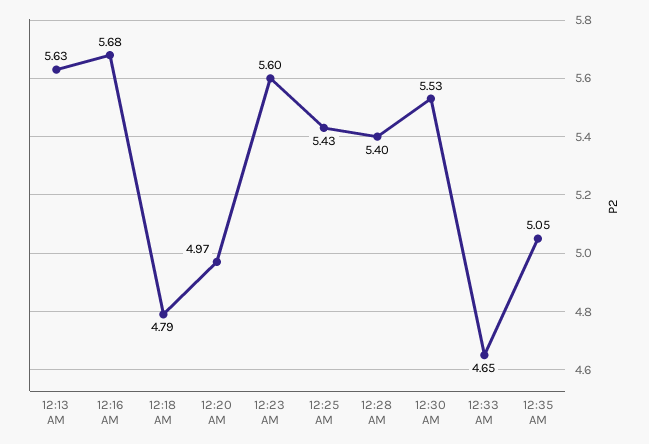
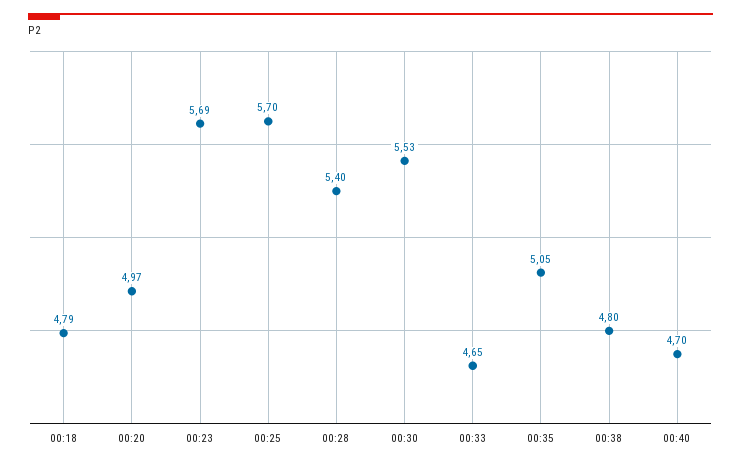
12:13 AM: 5.63 -> none
12:16 AM: 5.68 -> none
12:23 AM: 5.6 -> 5.69
12:25 AM: 5.43 -> 5.7
00:38: none -> 4.8
00:40: none -> 4.7

